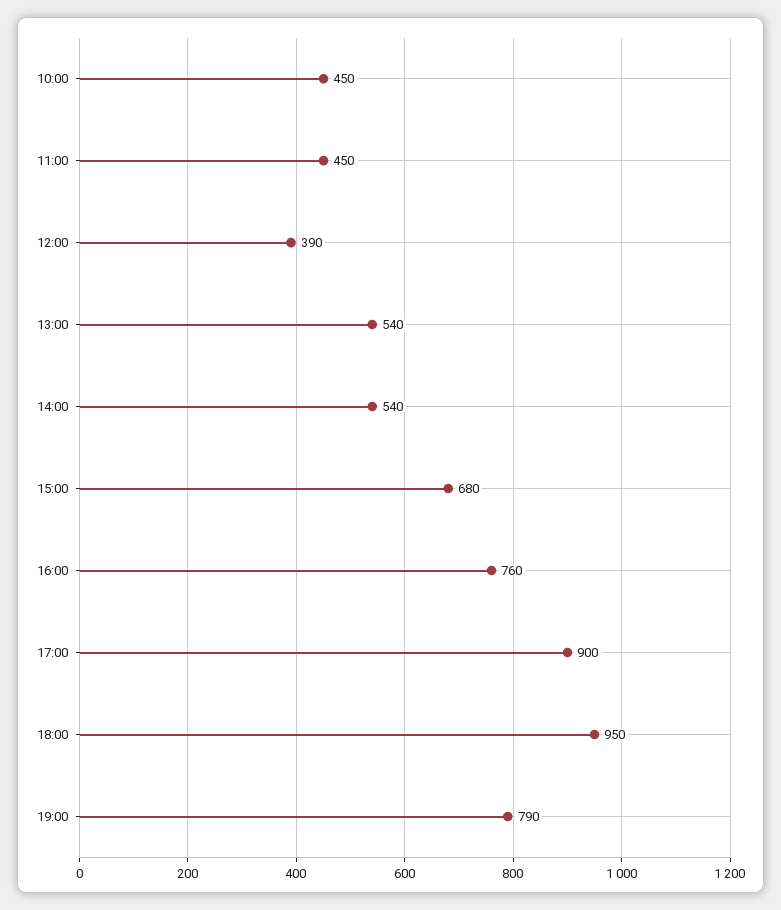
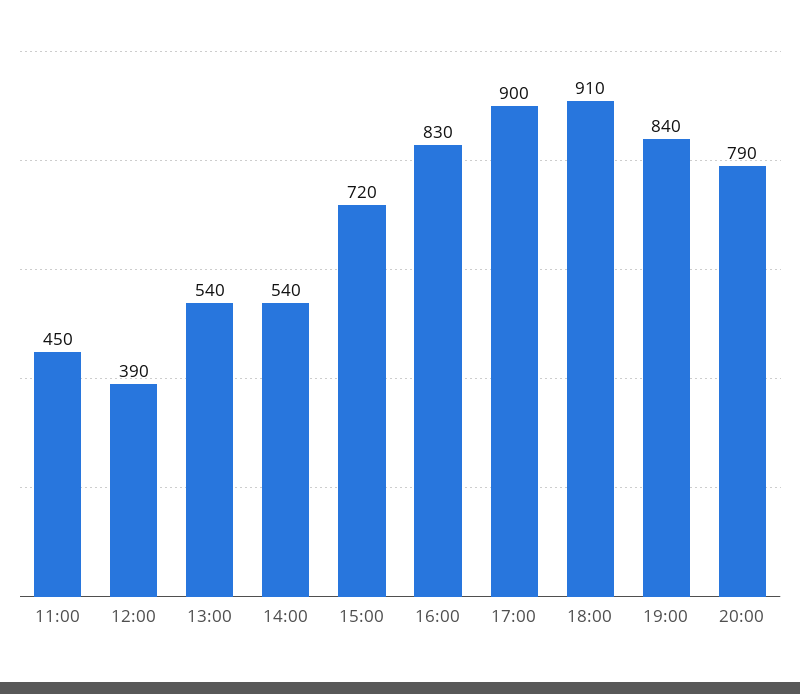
10:00: 450 -> none
15:00: 680 -> 720
16:00: 760 -> 830
18:00: 950 -> 910
19:00: 790 -> 840
20:00: none -> 790

